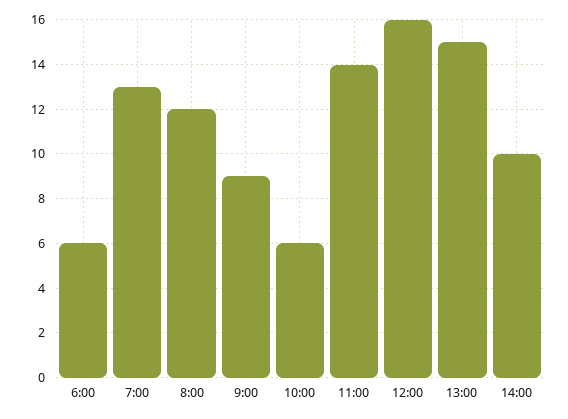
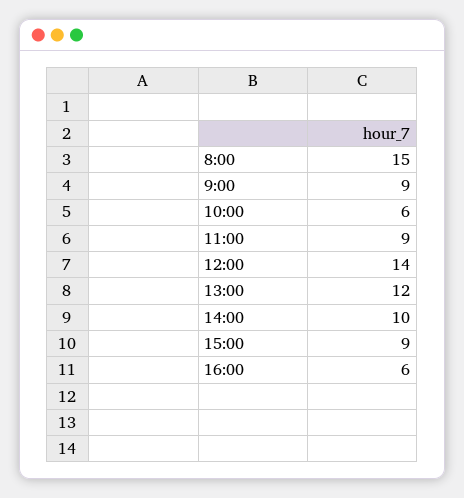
6:00: 6 -> none
7:00: 13 -> none
8:00: 12 -> 15
11:00: 14 -> 9
12:00: 16 -> 14
13:00: 15 -> 12
15:00: none -> 9
16:00: none -> 6

